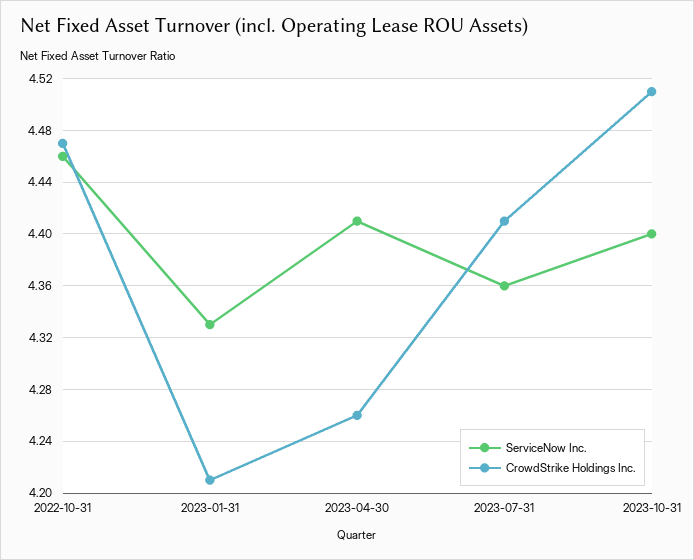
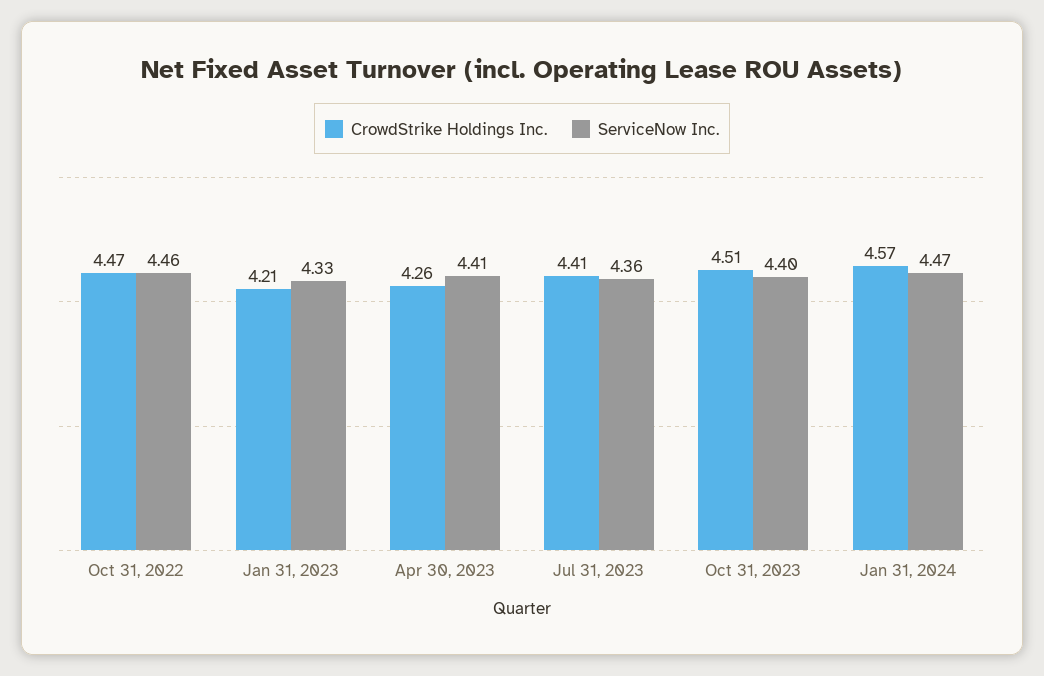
CrowdStrike Holdings Inc., Jan 31, 2024: none -> 4.57
ServiceNow Inc., Jan 31, 2024: none -> 4.47

